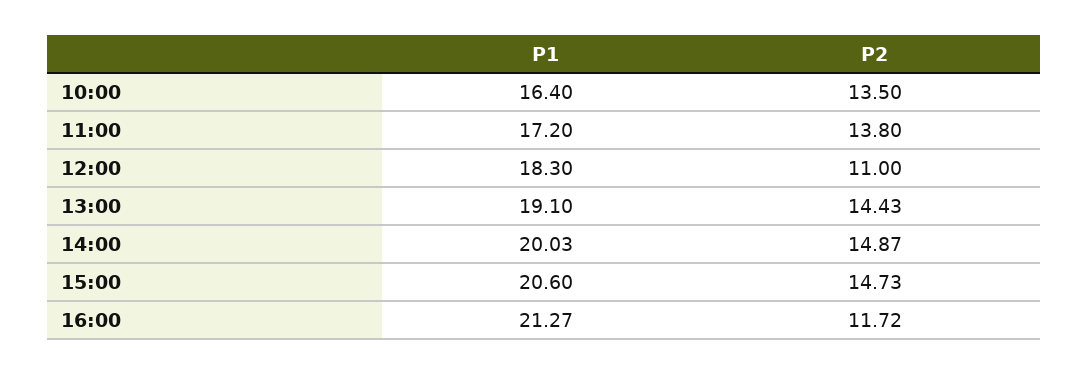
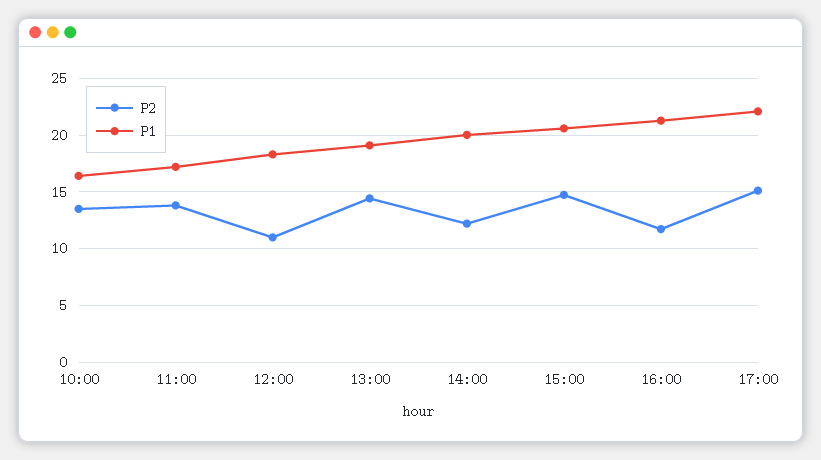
P2, 14:00: 14.87 -> 12
P2, 17:00: none -> 15
P1, 17:00: none -> 22

